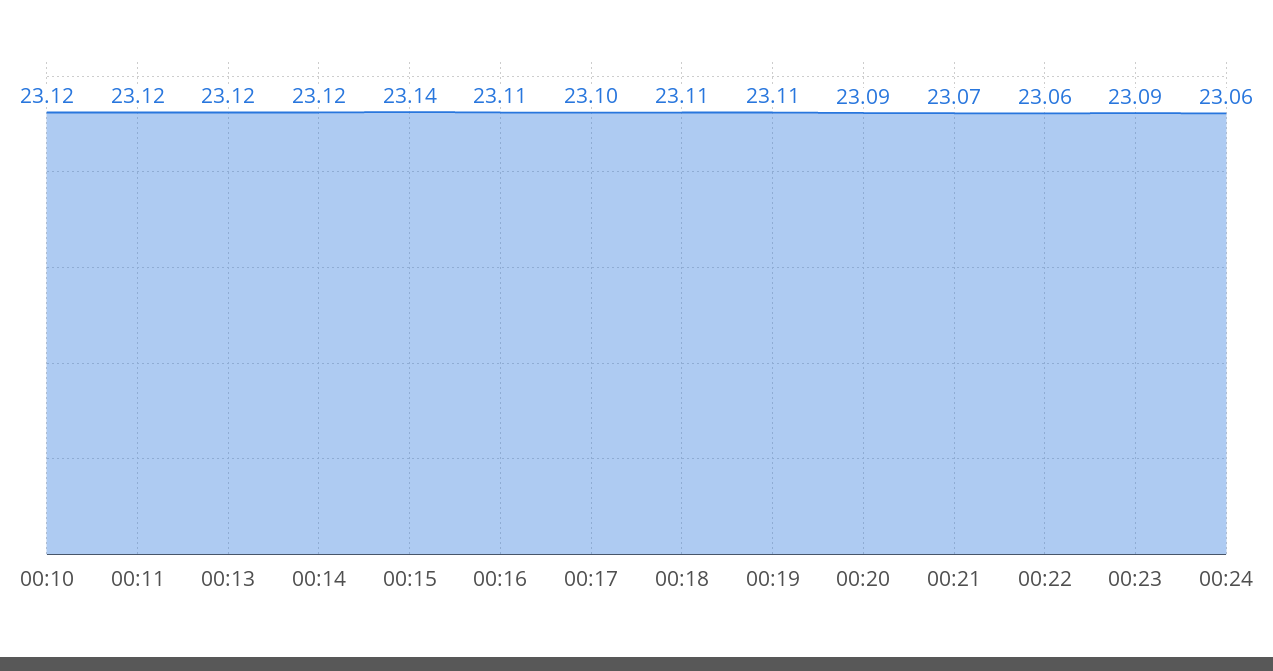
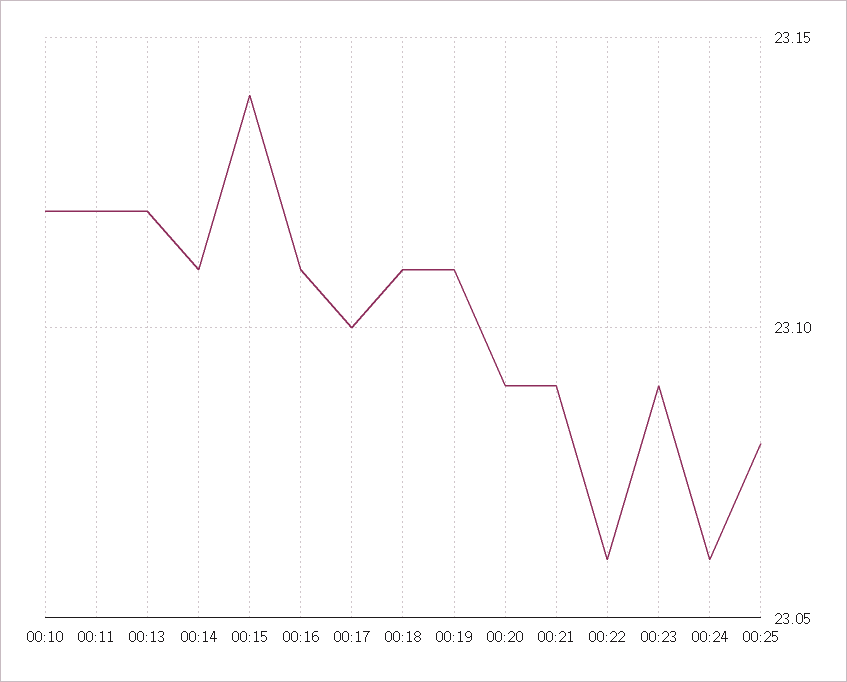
00:14: 23.12 -> 23.11
00:21: 23.07 -> 23.09
00:25: none -> 23.08

